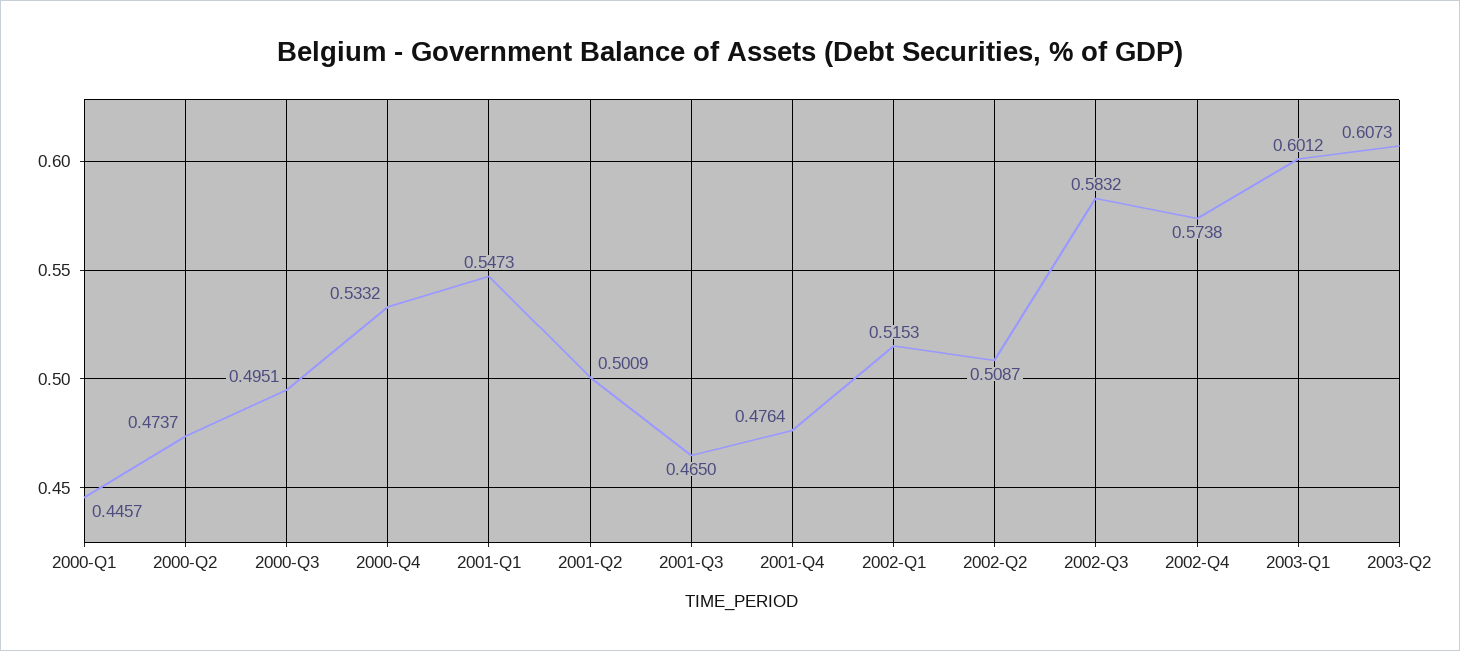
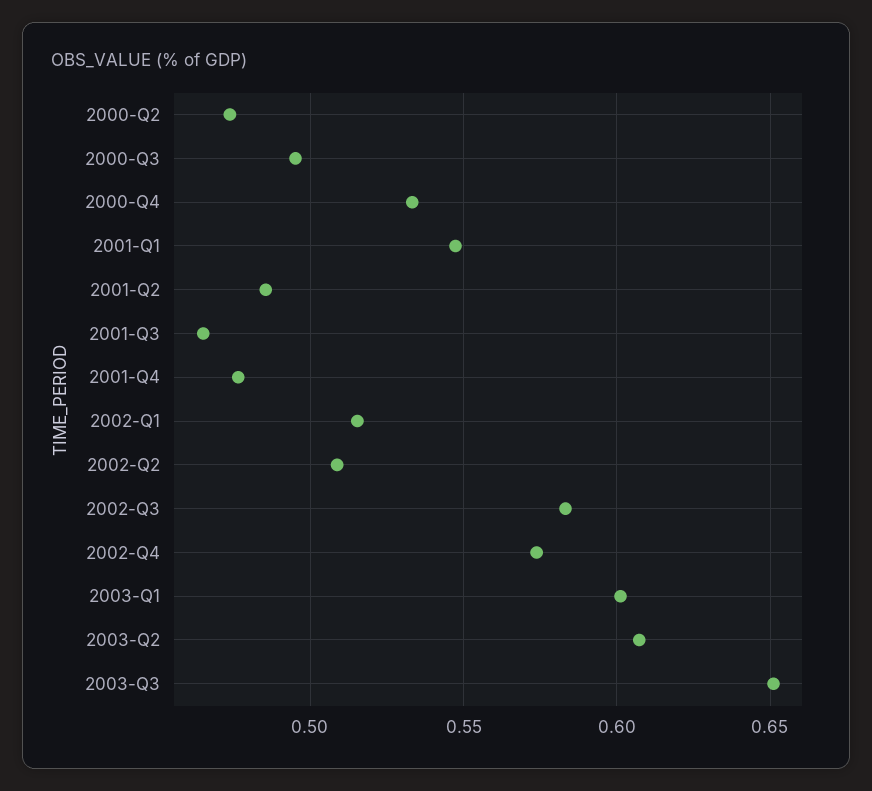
2000-Q1: 0.4457 -> none
2001-Q2: 0.5009 -> 0.485
2003-Q3: none -> 0.65

